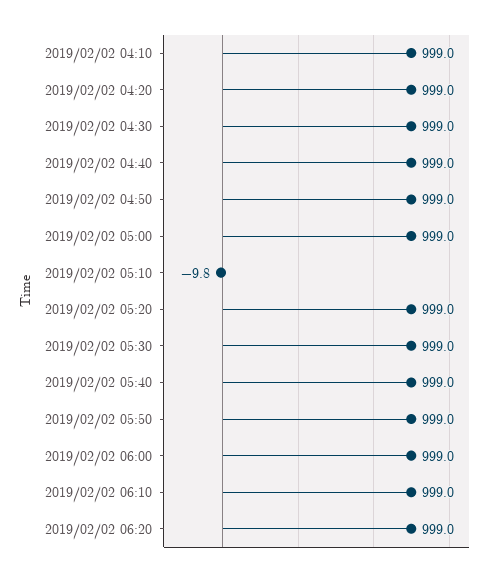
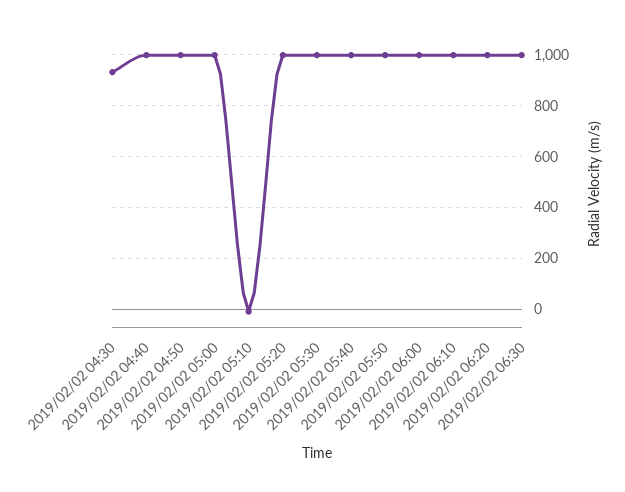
2019/02/02 04:10: 999 -> none
2019/02/02 04:20: 999 -> none
2019/02/02 04:30: 999 -> 925
2019/02/02 06:30: none -> 1000

